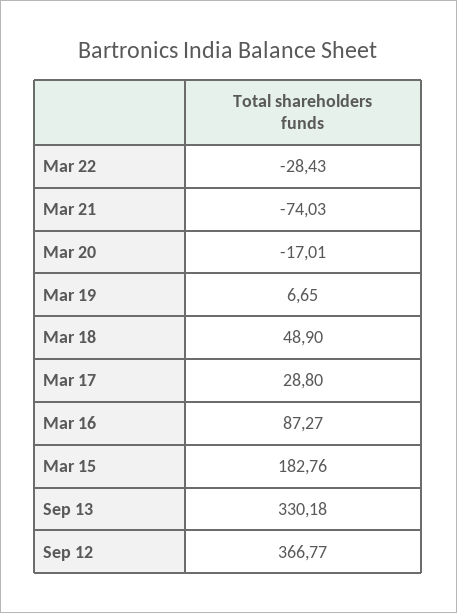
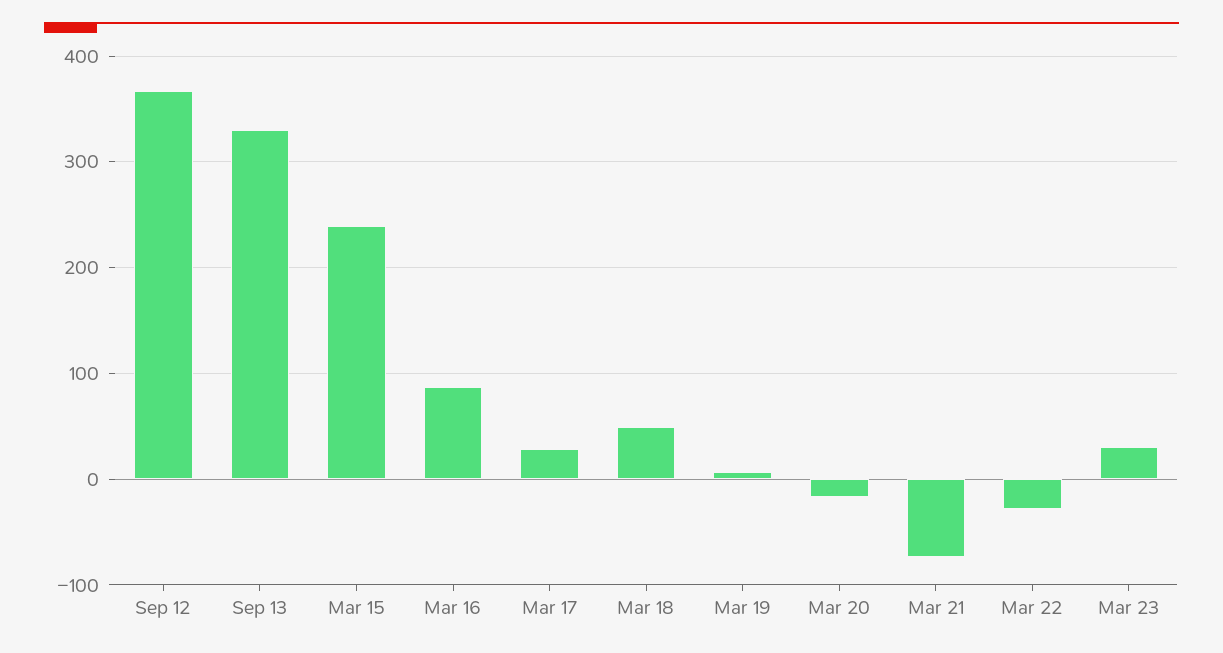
Mar 15: 182.76 -> 240
Mar 23: none -> 30

